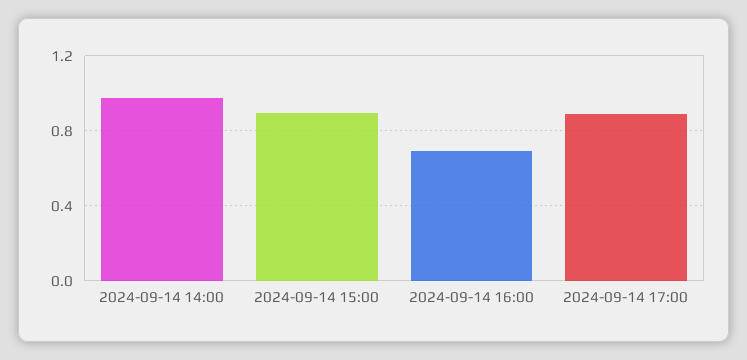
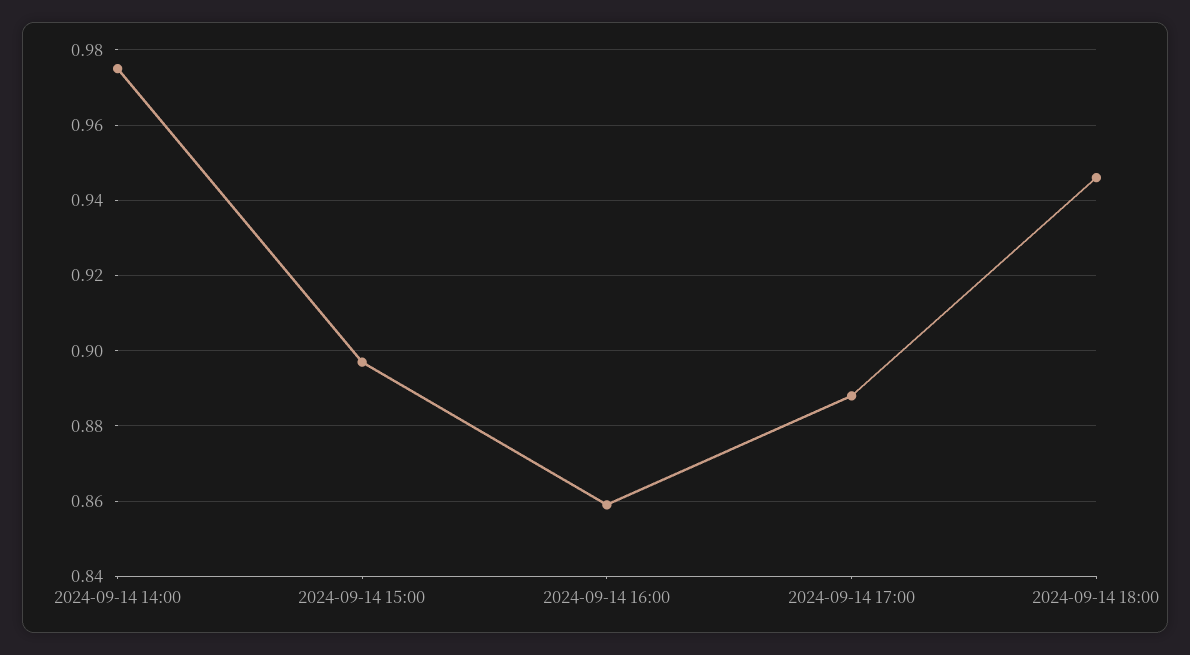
2024-09-14 16:00: 0.7 -> 0.86
2024-09-14 18:00: none -> 0.945

